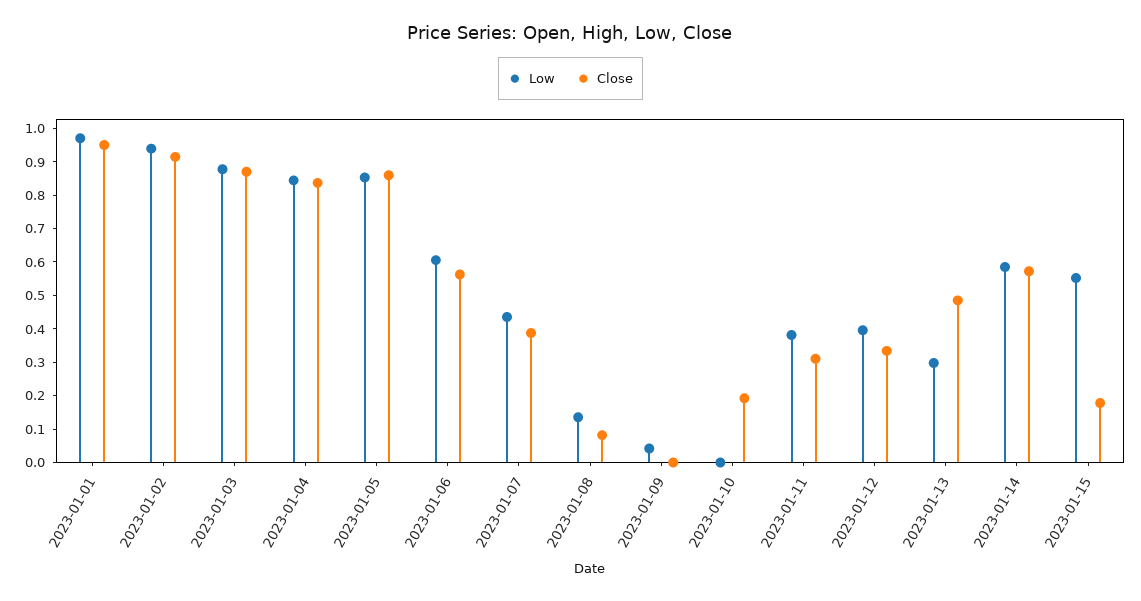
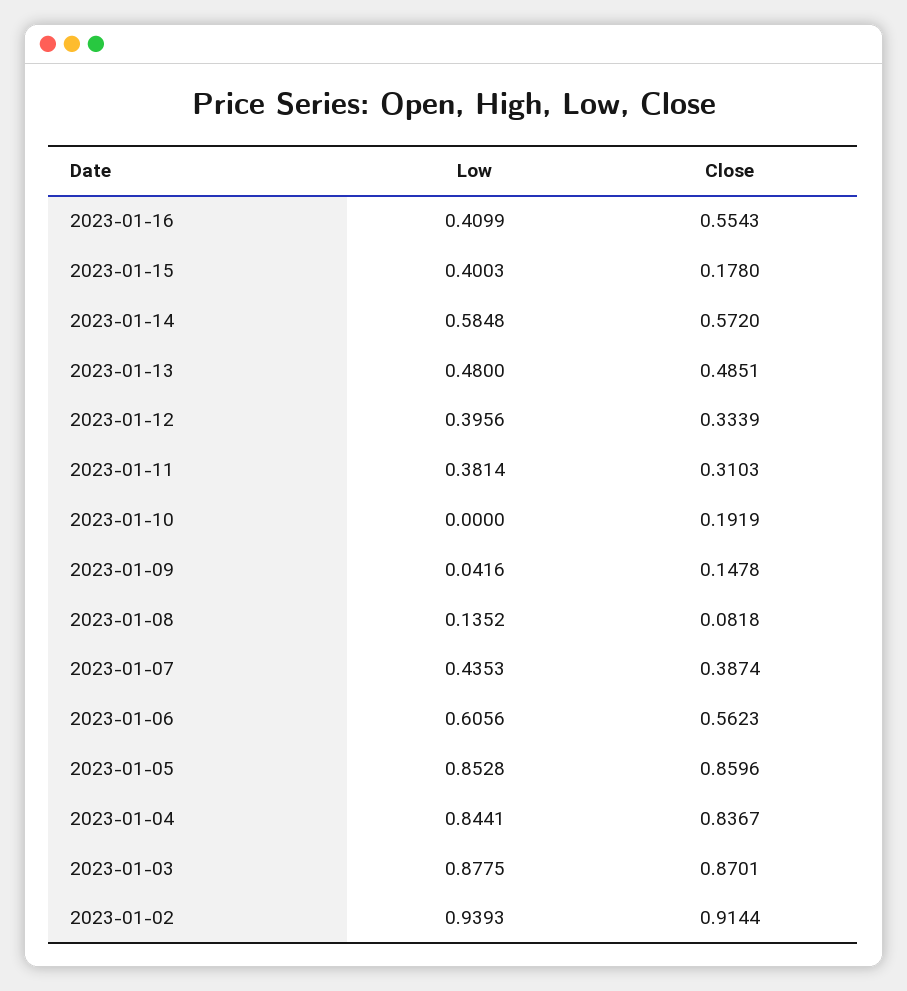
Low, 2023-01-01: 0.975 -> none
Close, 2023-01-01: 0.95 -> none
Close, 2023-01-09: 0 -> 0.1478
Low, 2023-01-13: 0.3 -> 0.48
Low, 2023-01-15: 0.55 -> 0.4003
Low, 2023-01-16: none -> 0.4099
Close, 2023-01-16: none -> 0.5543

